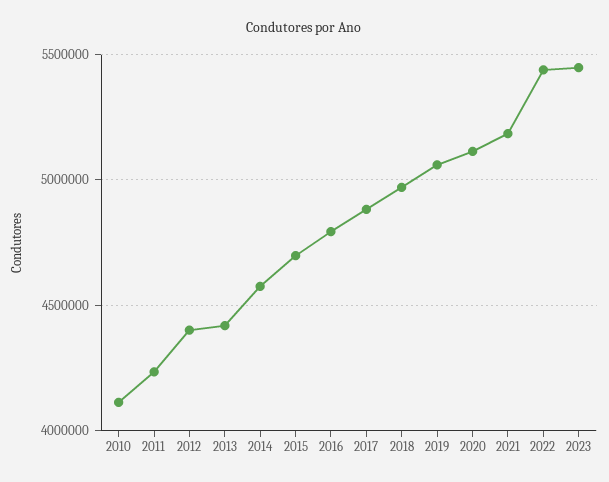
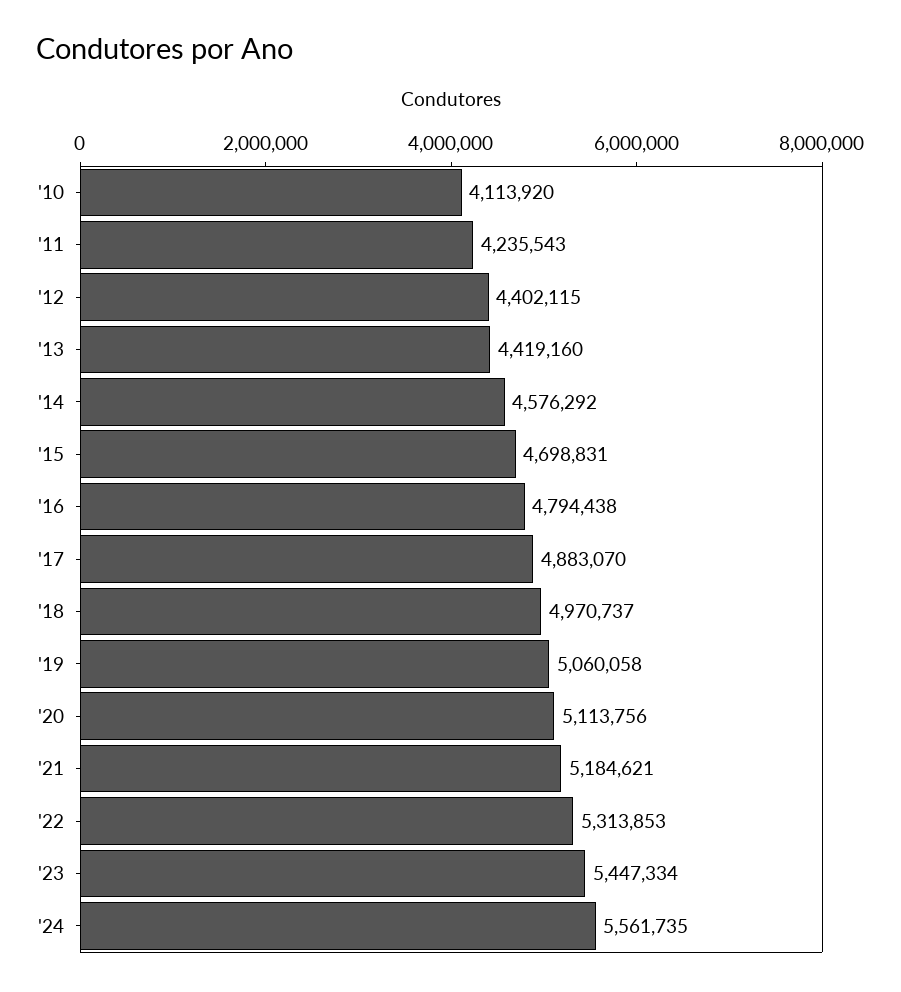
2022: 5450000 -> 5313853
'24: none -> 5561735

